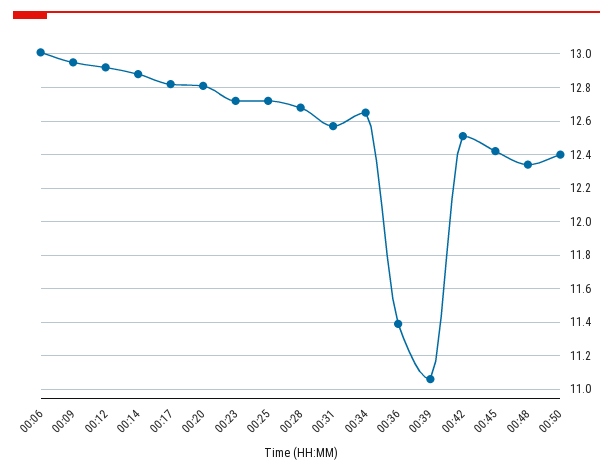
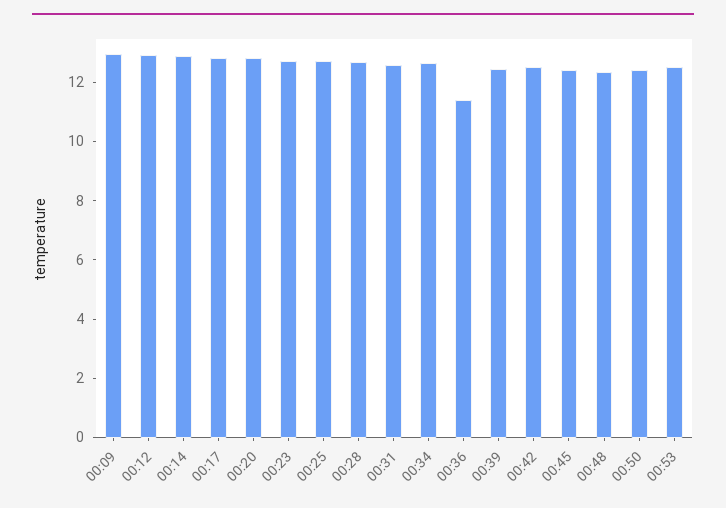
00:06: 13 -> none
00:39: 11.05 -> 12.5
00:53: none -> 12.5

